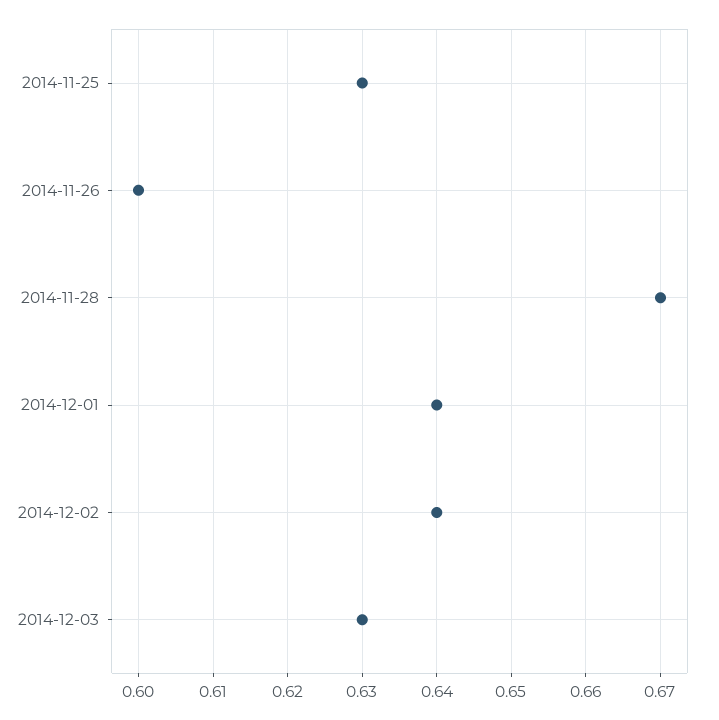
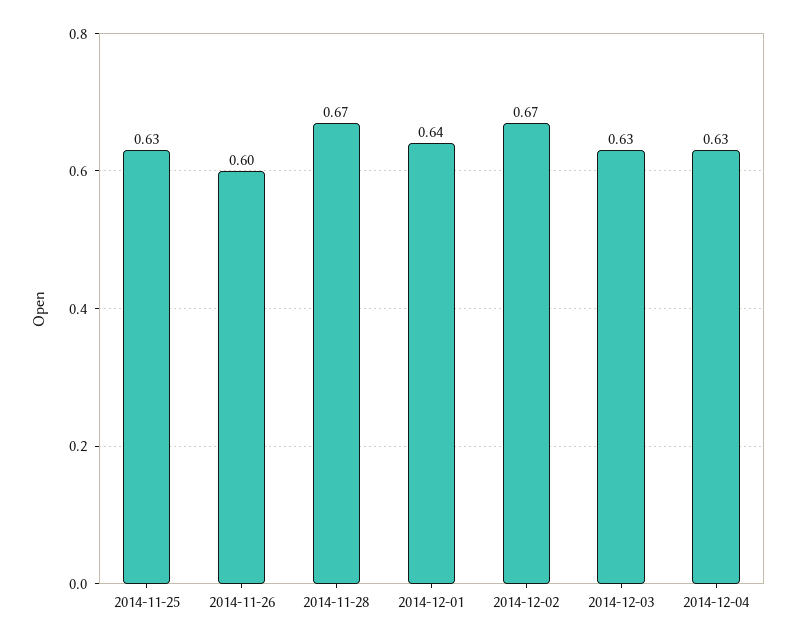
2014-12-02: 0.64 -> 0.67
2014-12-04: none -> 0.63

